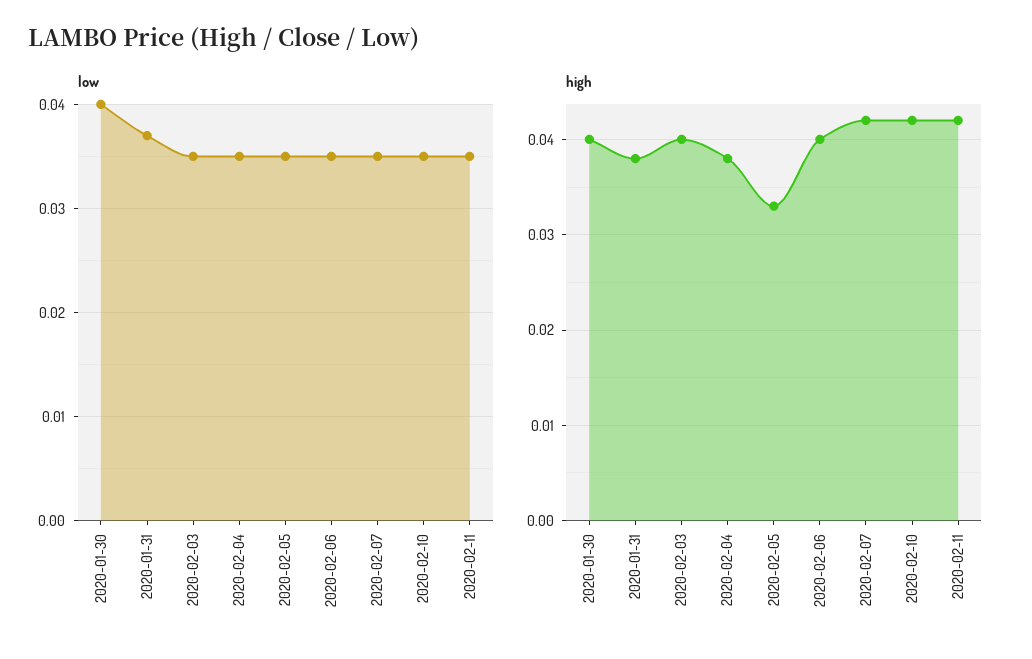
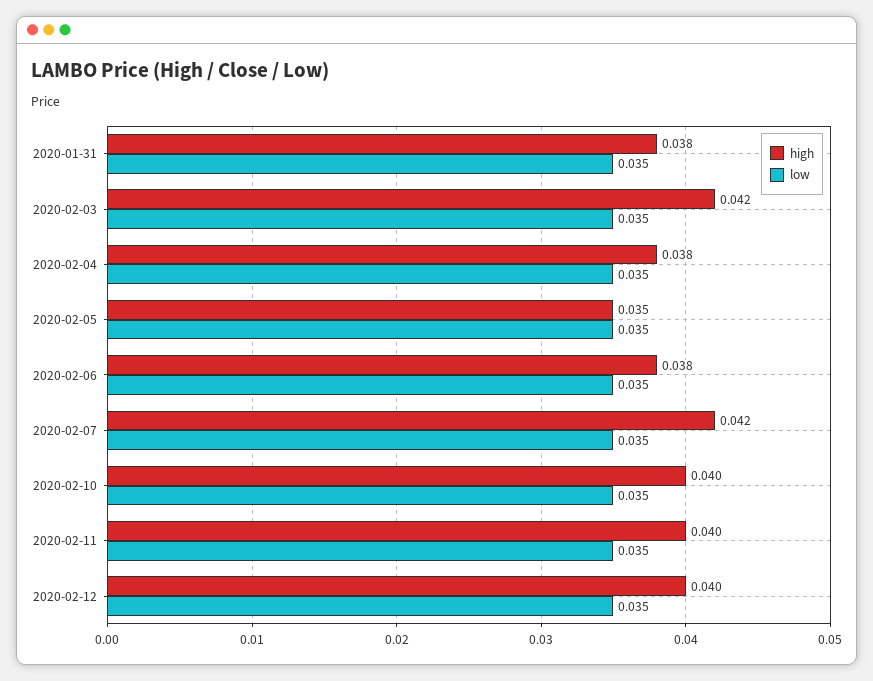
low, 2020-01-30: 0.04 -> none
low, 2020-01-31: 0.037 -> 0.035
high, 2020-01-30: 0.04 -> none
high, 2020-02-03: 0.04 -> 0.042
high, 2020-02-05: 0.033 -> 0.035
high, 2020-02-06: 0.04 -> 0.038
high, 2020-02-10: 0.042 -> 0.04
high, 2020-02-11: 0.042 -> 0.04
high, 2020-02-12: none -> 0.04
low, 2020-02-12: none -> 0.035

